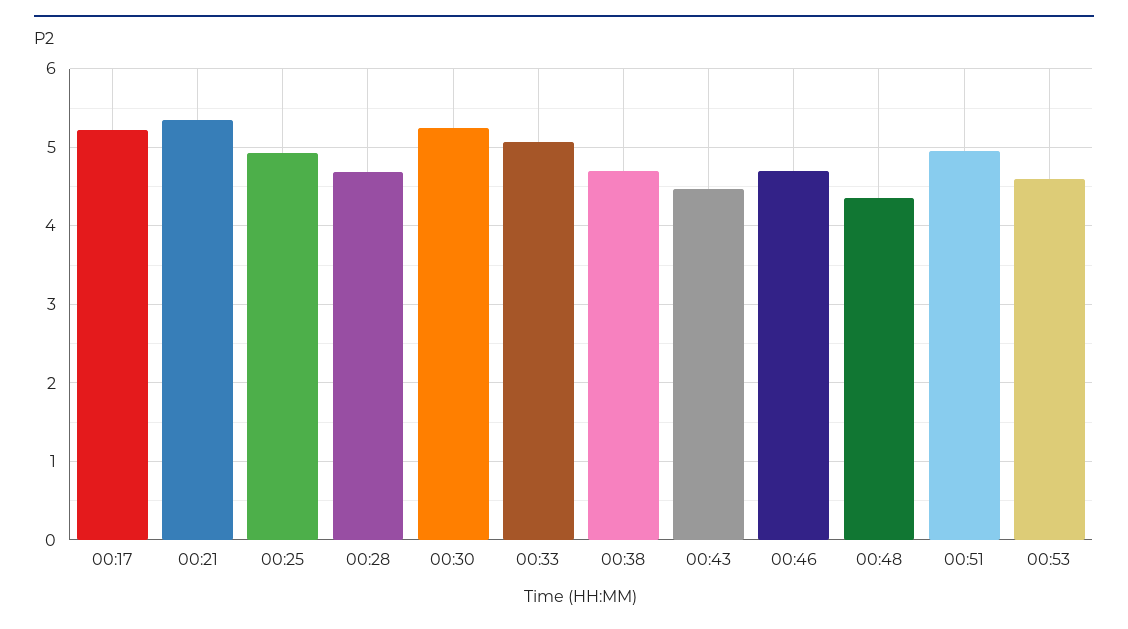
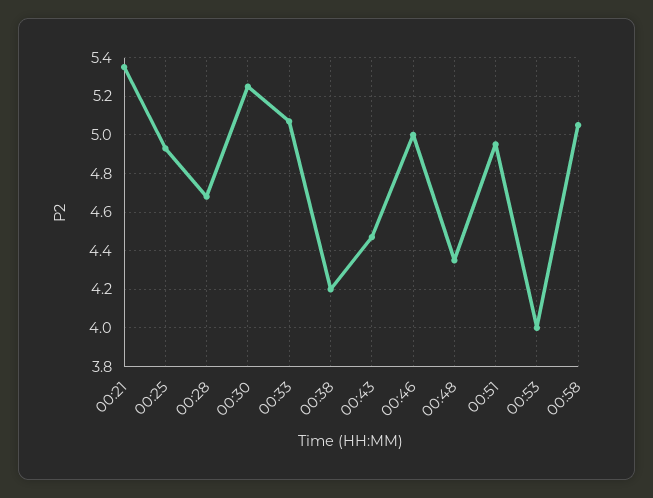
00:17: 5.2 -> none
00:38: 4.7 -> 4.2
00:46: 4.7 -> 5
00:53: 4.6 -> 4
00:58: none -> 5.05

